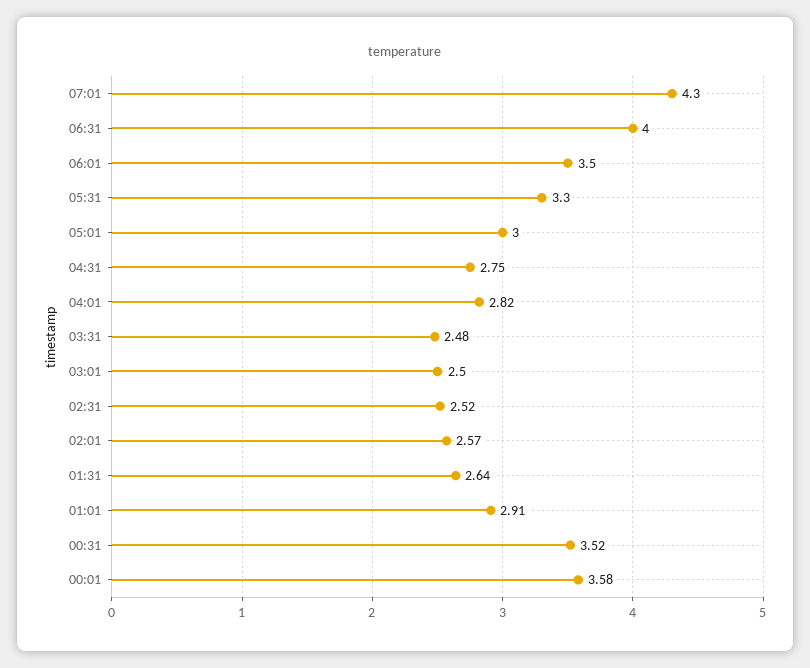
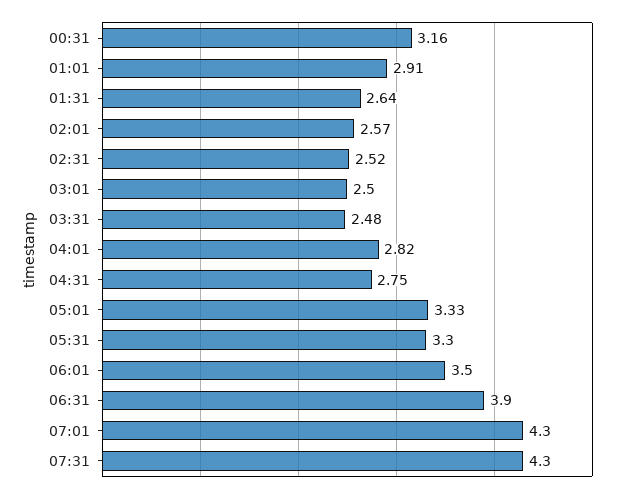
06:31: 4 -> 3.9
05:01: 3 -> 3.33
00:31: 3.52 -> 3.16
00:01: 3.58 -> none
07:31: none -> 4.3

